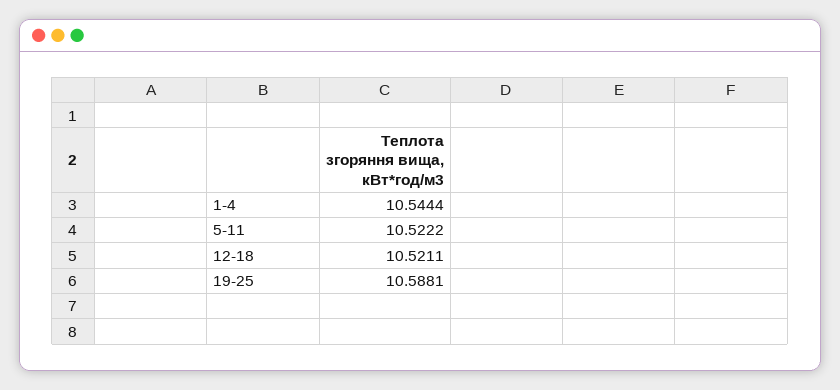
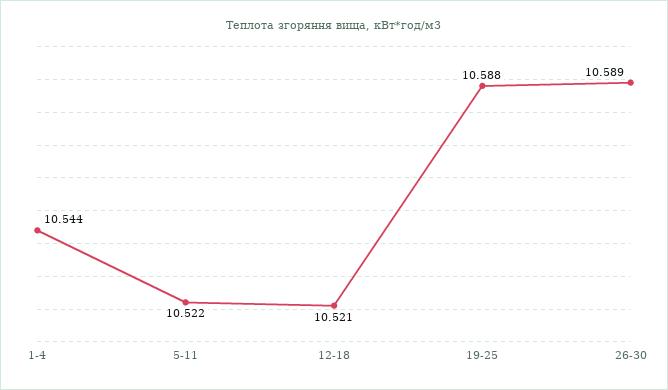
26-30: none -> 10.589

